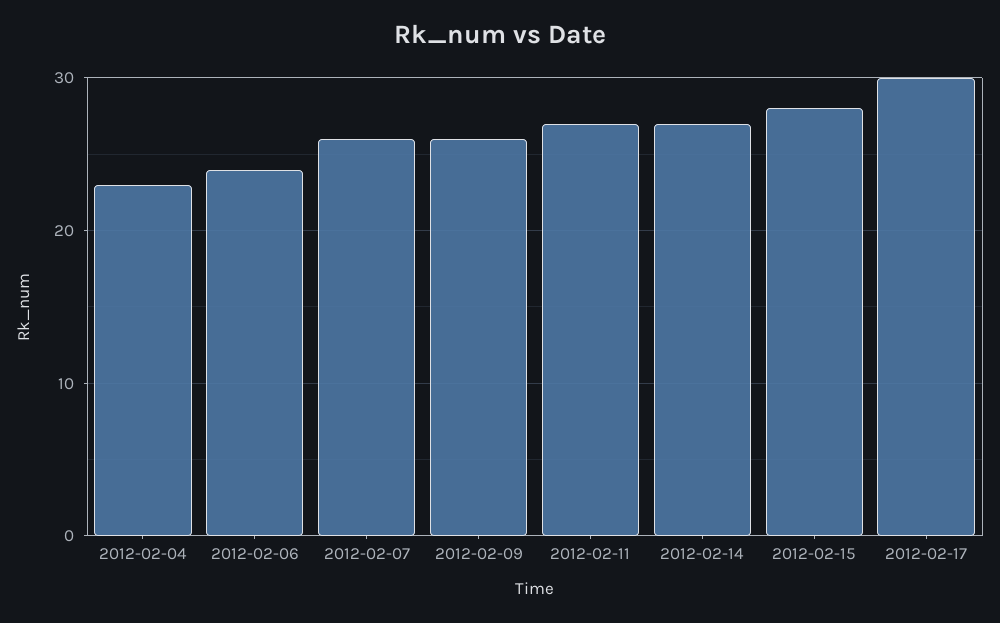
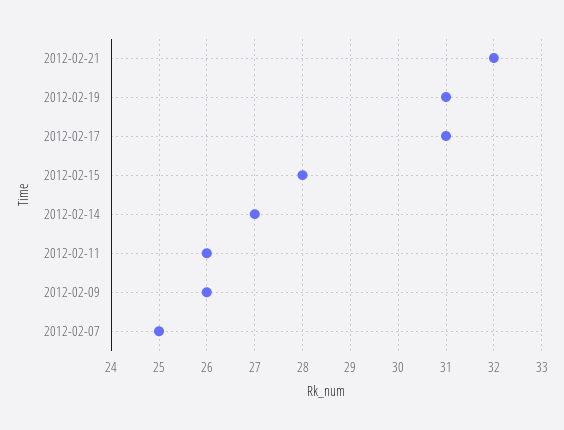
2012-02-04: 23 -> none
2012-02-06: 24 -> none
2012-02-07: 26 -> 25
2012-02-11: 27 -> 26
2012-02-17: 30 -> 31
2012-02-21: none -> 32
2012-02-19: none -> 31

